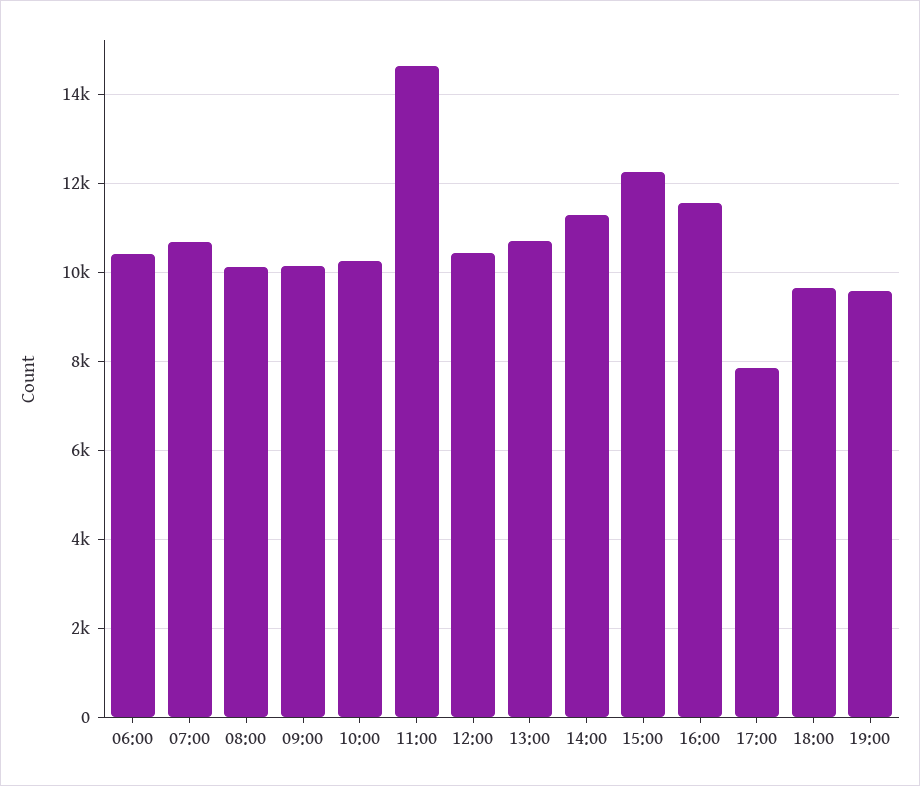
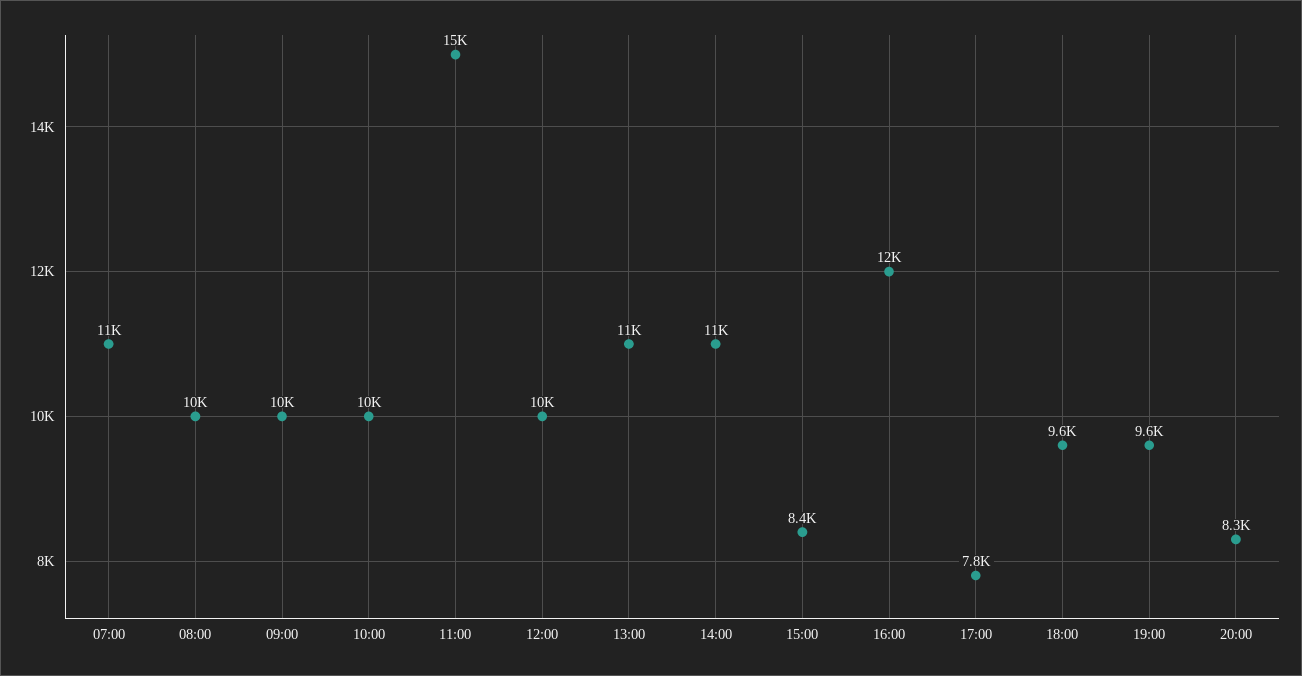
06:00: 10400 -> none
15:00: 12200 -> 8400
20:00: none -> 8300

